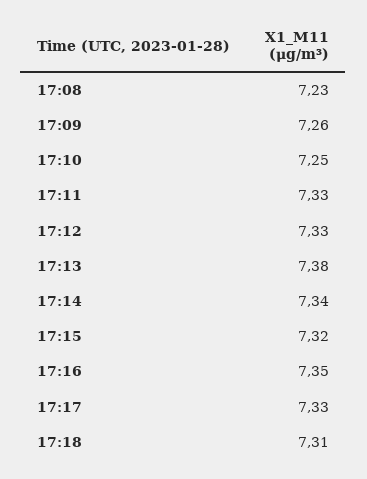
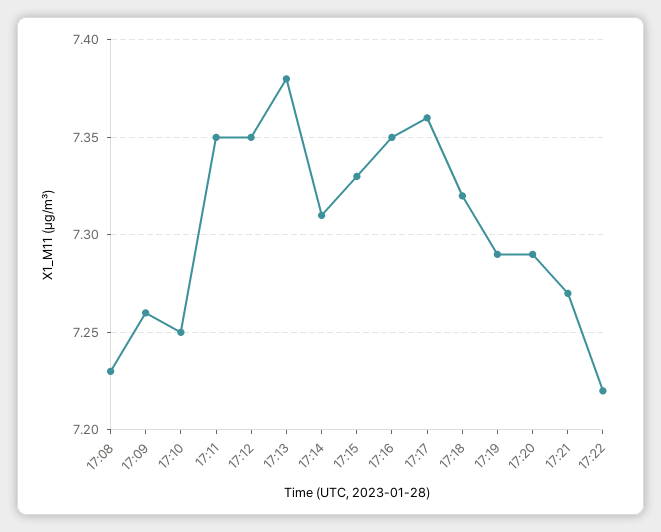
17:11: 7.33 -> 7.35
17:12: 7.33 -> 7.35
17:14: 7.34 -> 7.31
17:15: 7.32 -> 7.33
17:17: 7.33 -> 7.36
17:18: 7.31 -> 7.32
17:19: none -> 7.29
17:20: none -> 7.29
17:21: none -> 7.27
17:22: none -> 7.22

